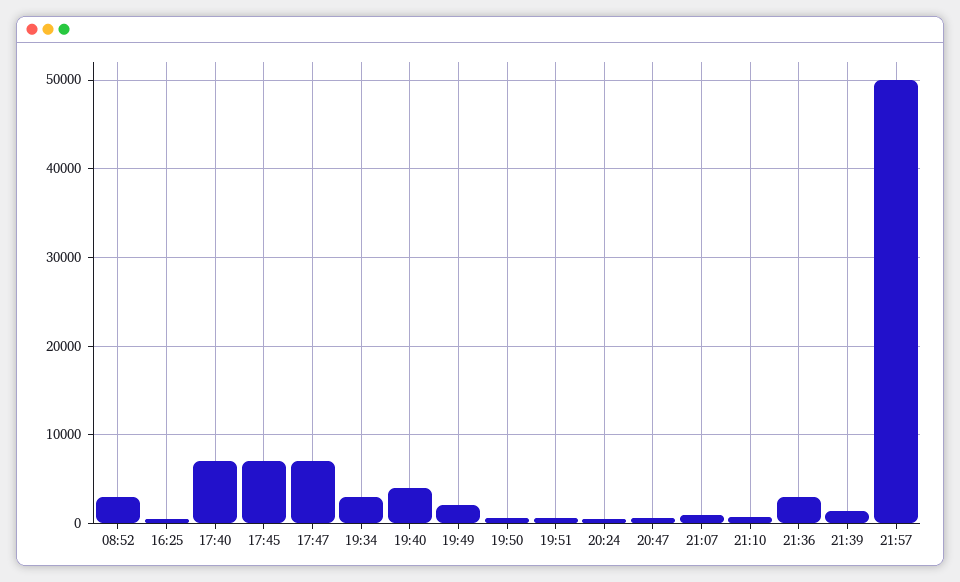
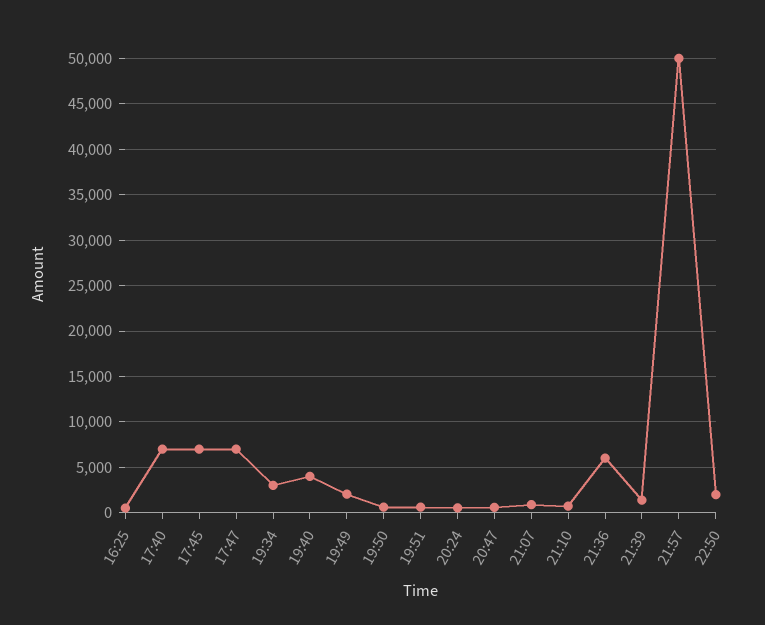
08:52: 3000 -> none
21:36: 3000 -> 6000
22:50: none -> 2000

